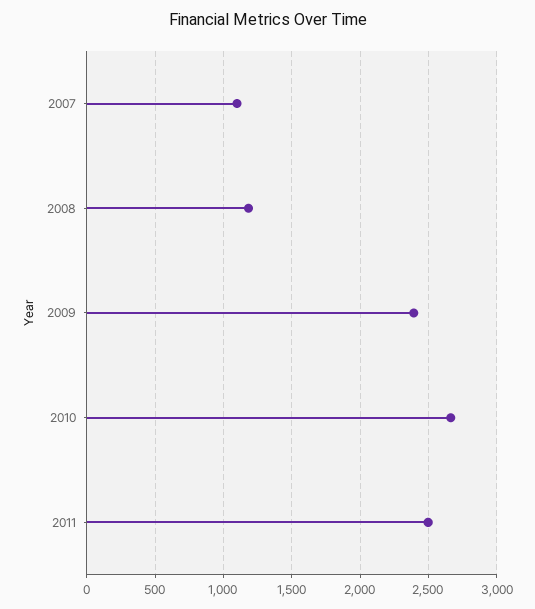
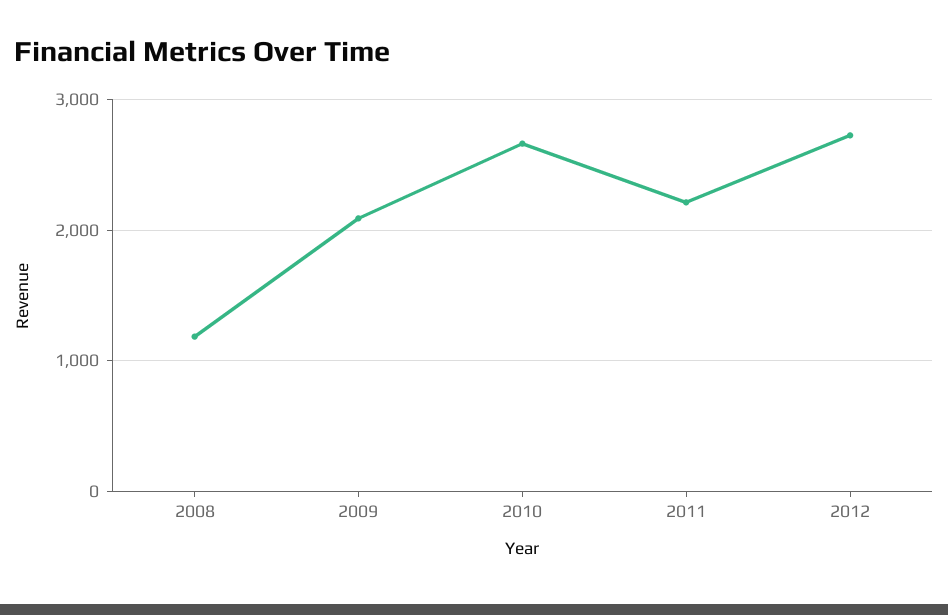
2007: 1100 -> none
2009: 2400 -> 2100
2011: 2500 -> 2200
2012: none -> 2700

